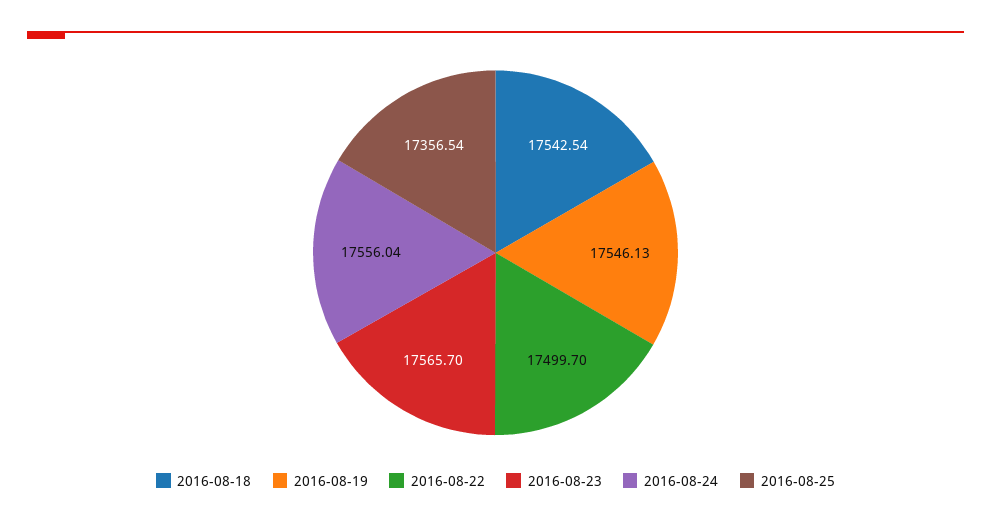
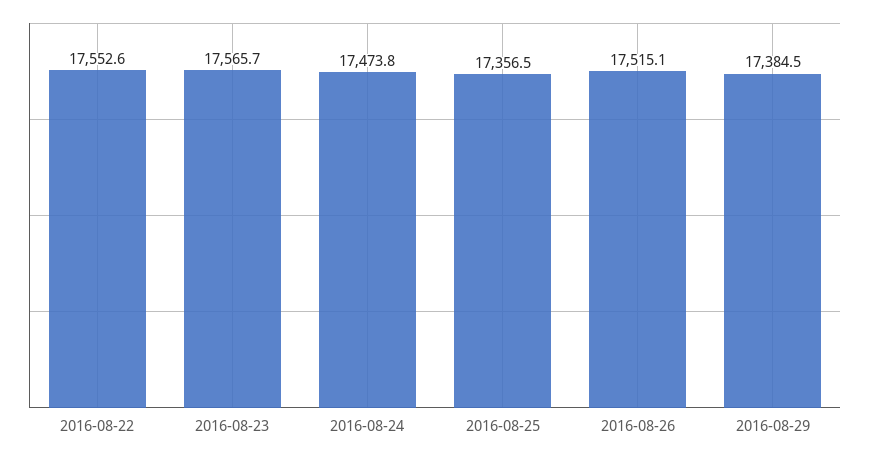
2016-08-18: 17542.54 -> none
2016-08-19: 17546.13 -> none
2016-08-22: 17499.7 -> 17552.6
2016-08-24: 17556.04 -> 17473.8
2016-08-26: none -> 17515.1
2016-08-29: none -> 17384.5

